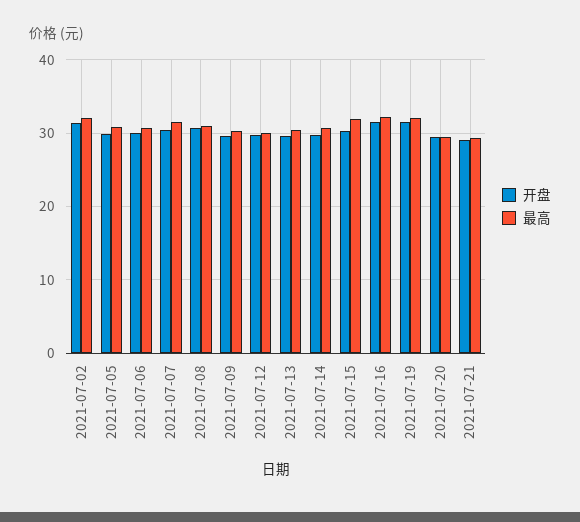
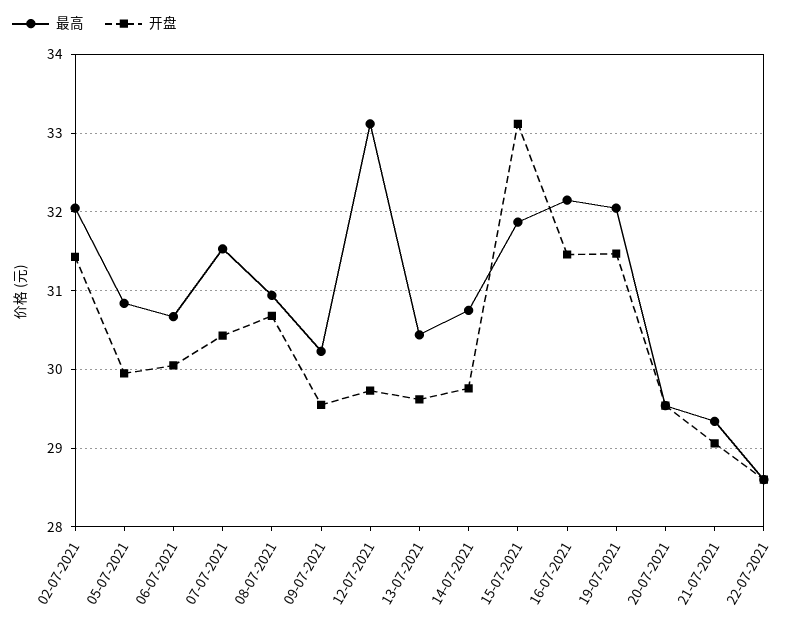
最高, 2021-07-12: 30 -> 33.1
开盘, 2021-07-15: 30 -> 33.1
最高, 22-07-2021: none -> 28.6
开盘, 22-07-2021: none -> 28.6

